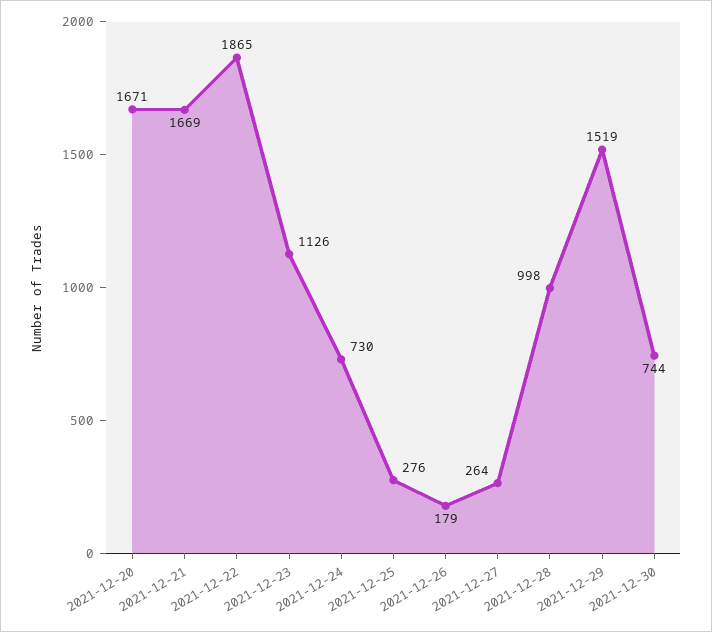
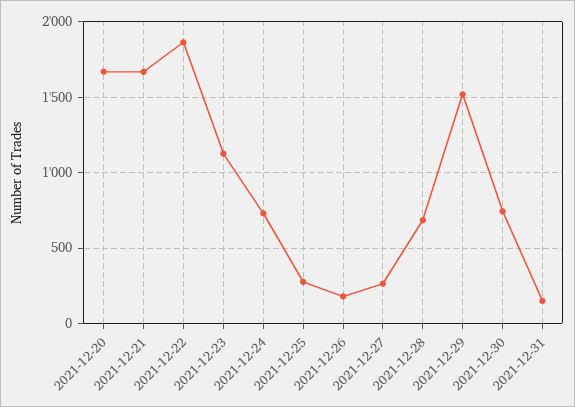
2021-12-28: 998 -> 700
2021-12-31: none -> 150

